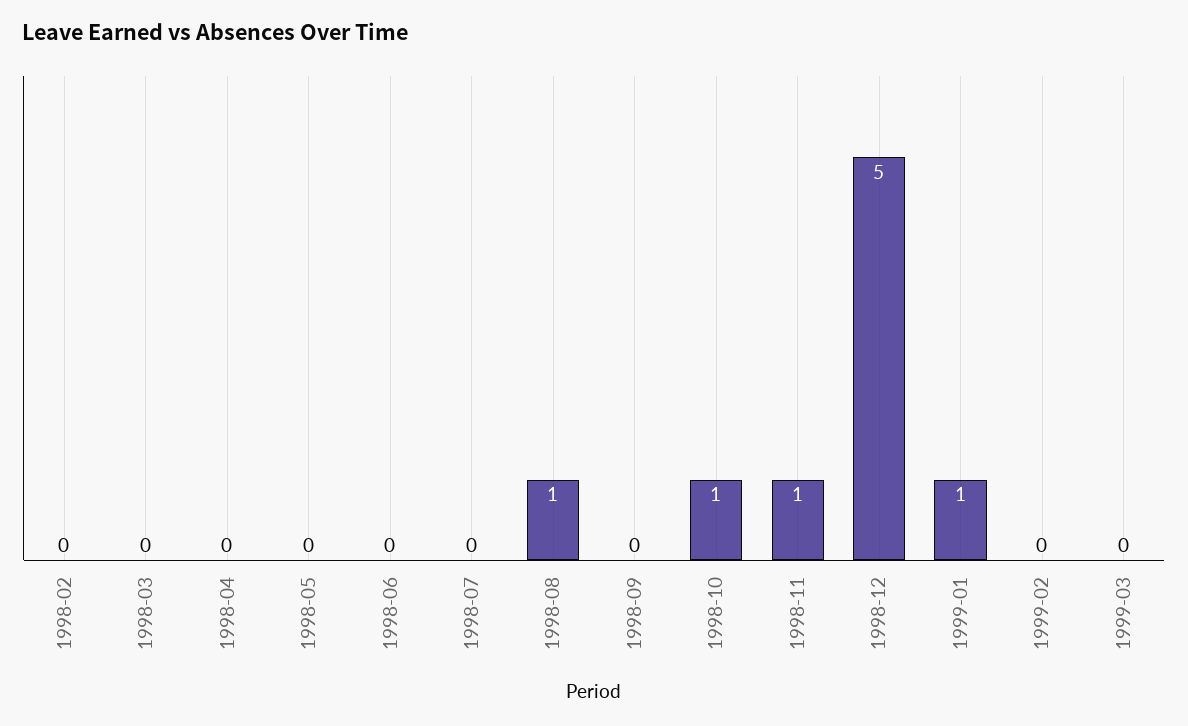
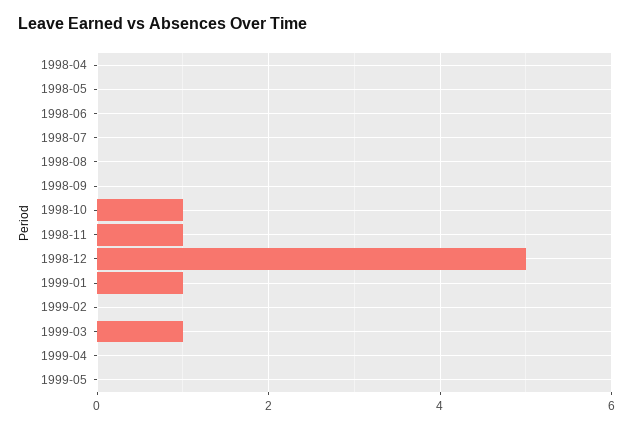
1998-02: 0 -> none
1998-03: 0 -> none
1998-08: 1 -> 0
1999-03: 0 -> 1
1999-04: none -> 0
1999-05: none -> 0

